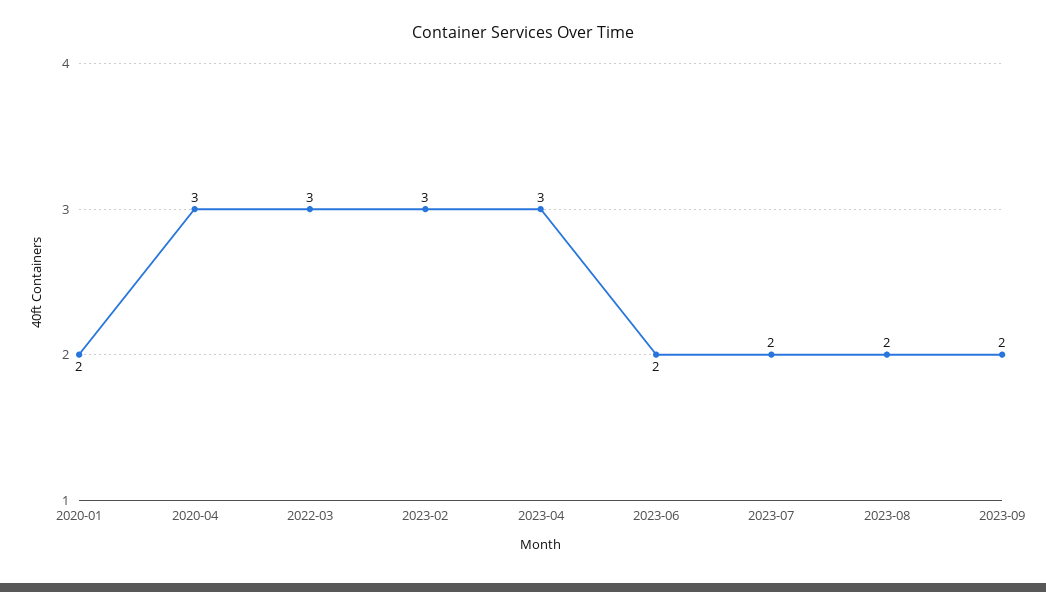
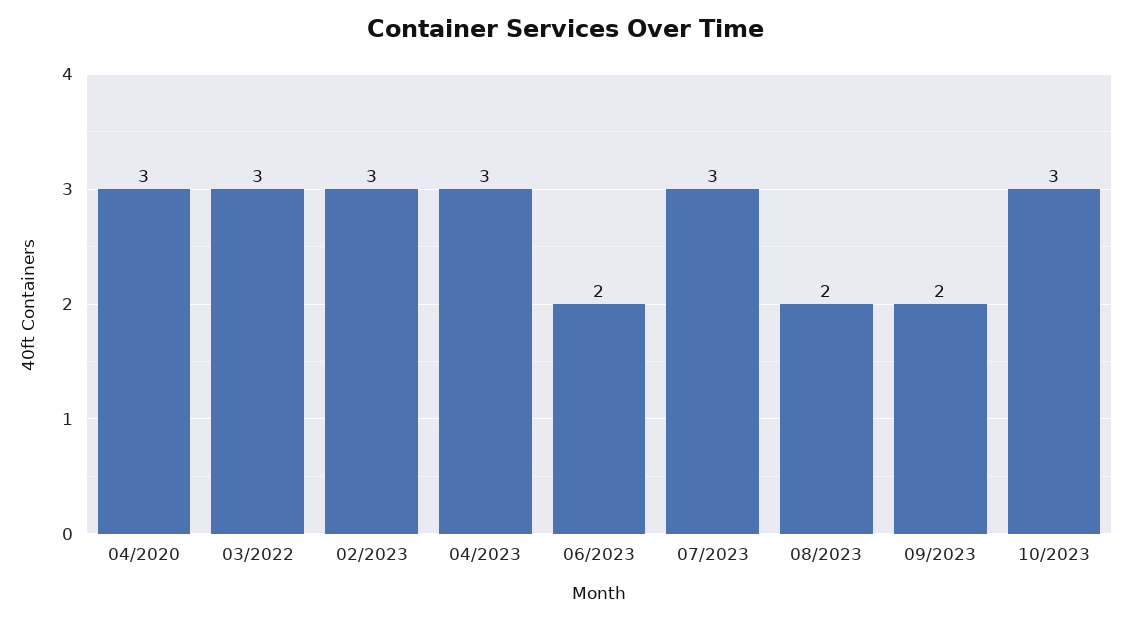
2020-01: 2 -> none
2023-07: 2 -> 3
10/2023: none -> 3

